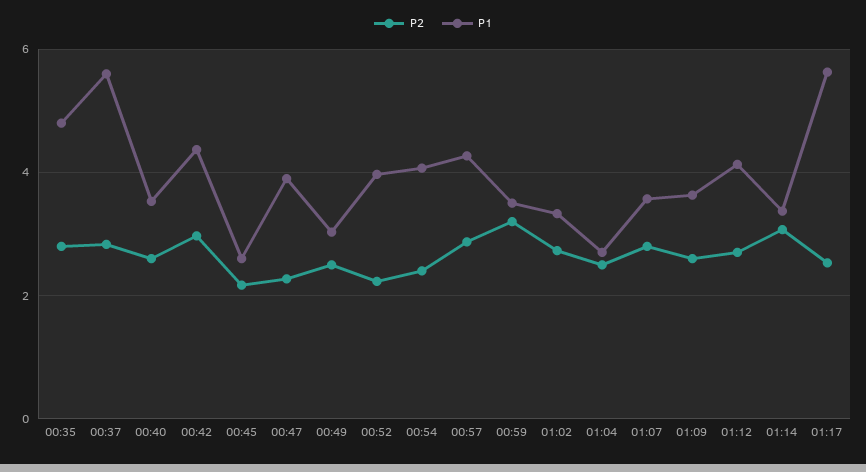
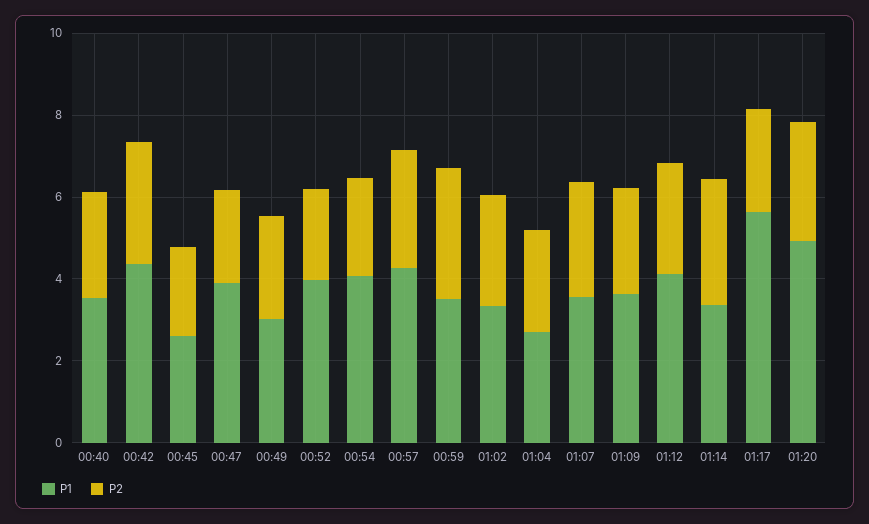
P2, 00:35: 2.8 -> none
P1, 00:35: 4.8 -> none
P2, 00:37: 2.8 -> none
P1, 00:37: 5.6 -> none
P1, 01:20: none -> 5
P2, 01:20: none -> 3

